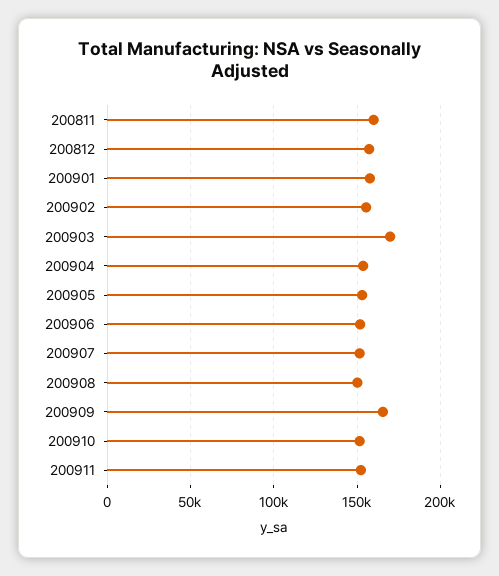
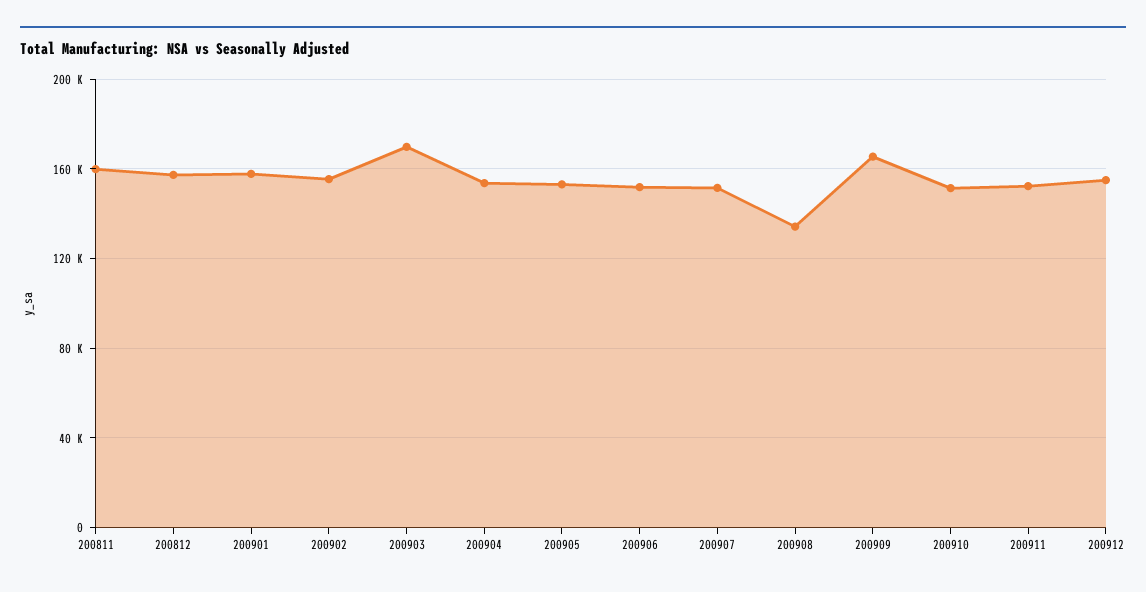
200908: 150000 -> 135000
200912: none -> 155000

